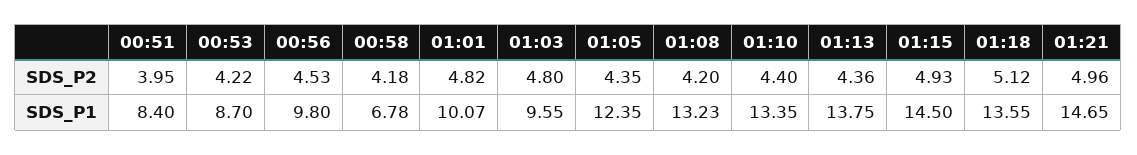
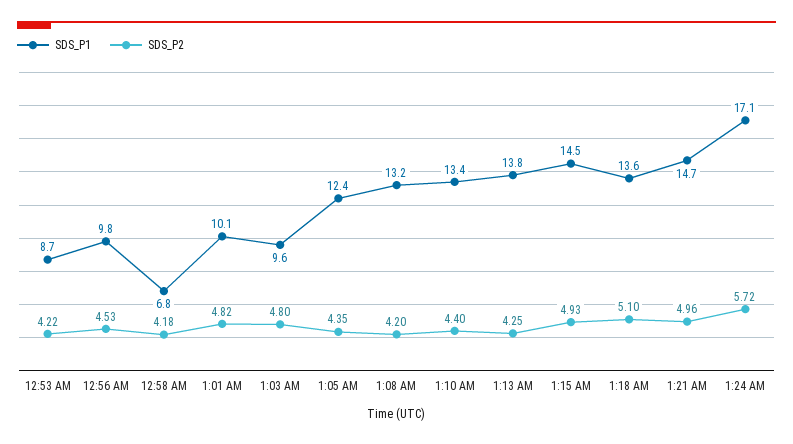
SDS_P2, 00:51: 3.95 -> none
SDS_P2, 01:13: 4.36 -> 4.25
SDS_P2, 01:18: 5.12 -> 5.1
SDS_P1, 00:51: 8.4 -> none
SDS_P1, 1:24 AM: none -> 17.1
SDS_P2, 1:24 AM: none -> 5.72

